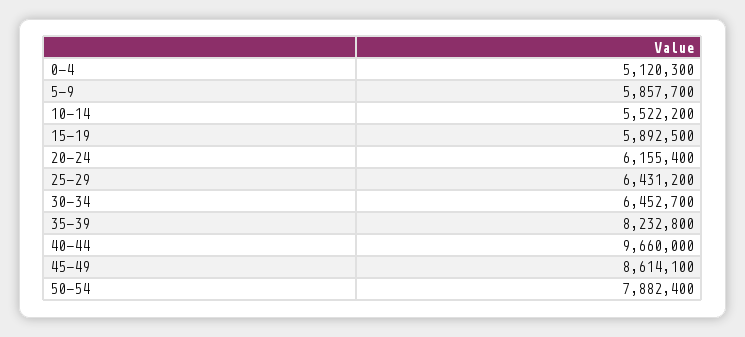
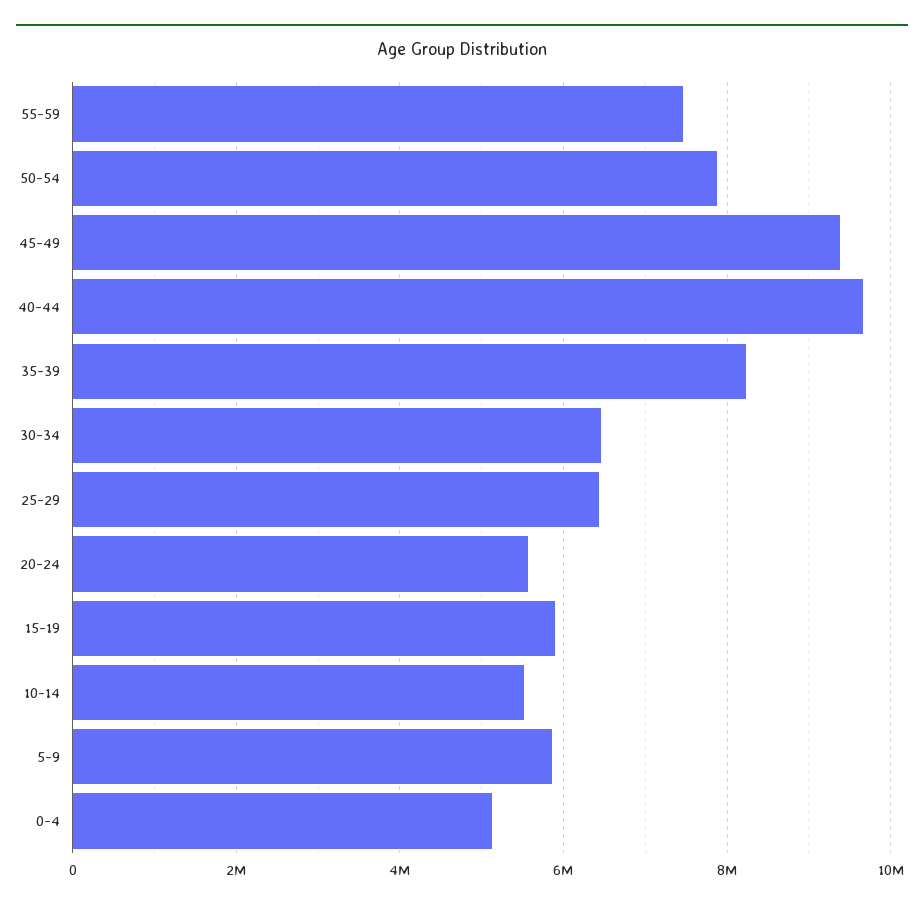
20-24: 6155400 -> 5600000
45-49: 8614100 -> 9400000
55-59: none -> 7400000

